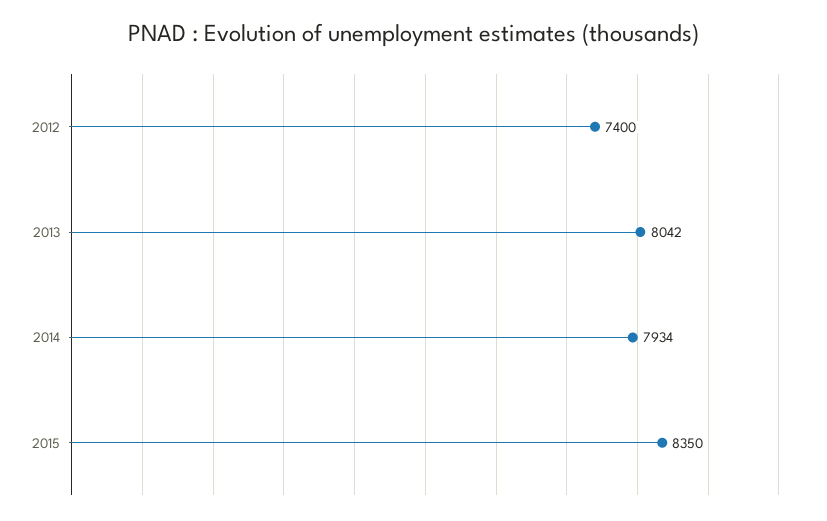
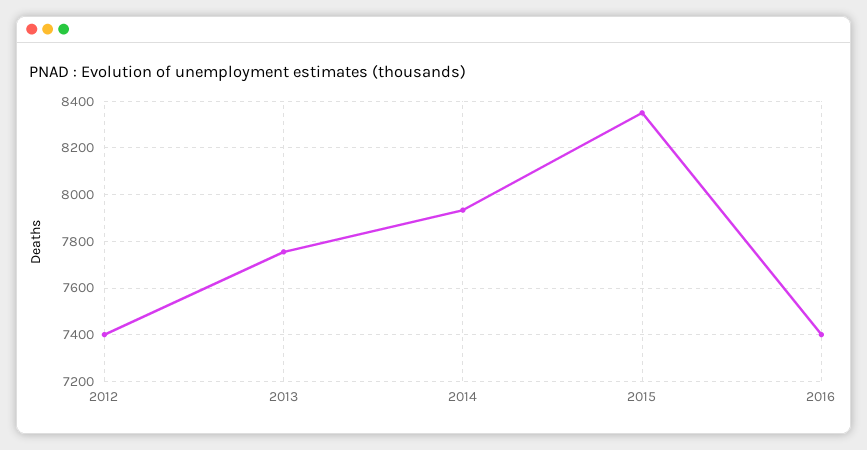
2013: 8042 -> 7750
2016: none -> 7400

